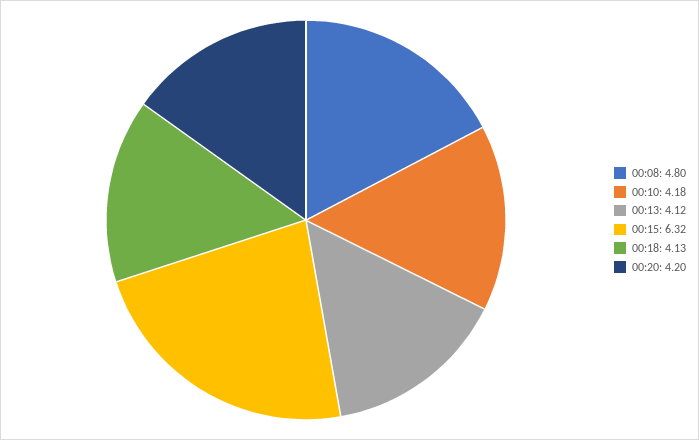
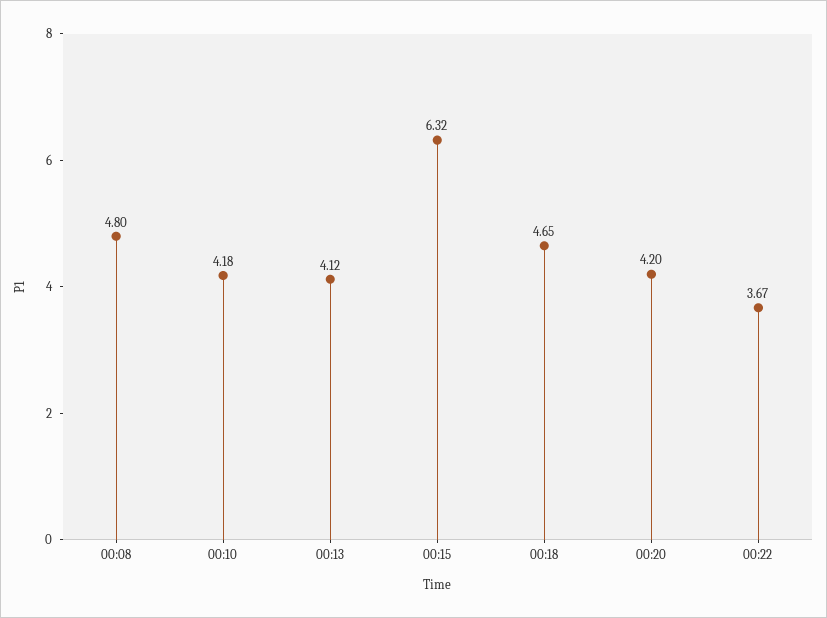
00:18: 4.13 -> 4.65
00:22: none -> 3.67

